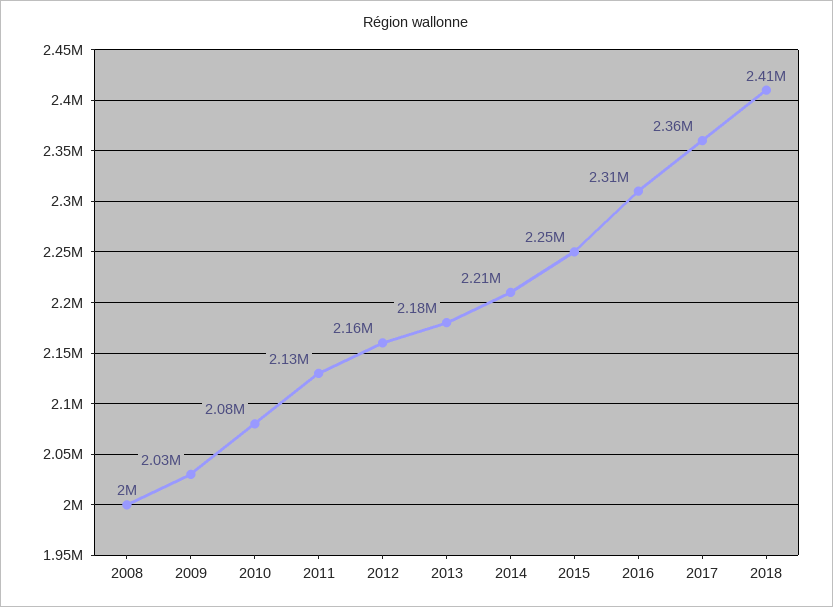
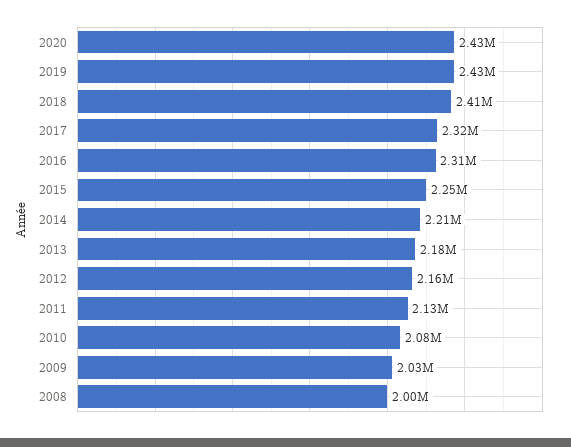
2017: 2360000 -> 2320000
2020: none -> 2430000
2019: none -> 2430000

